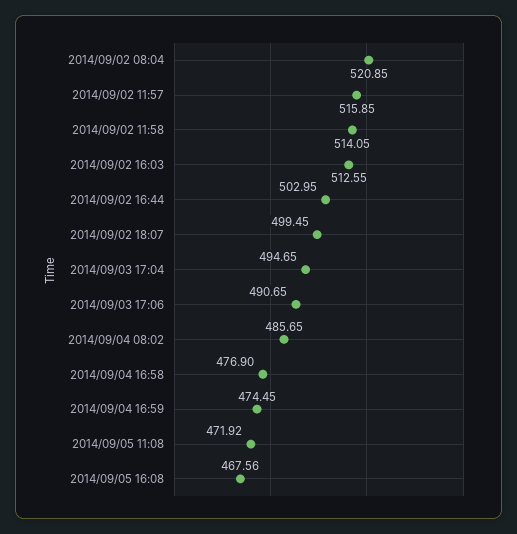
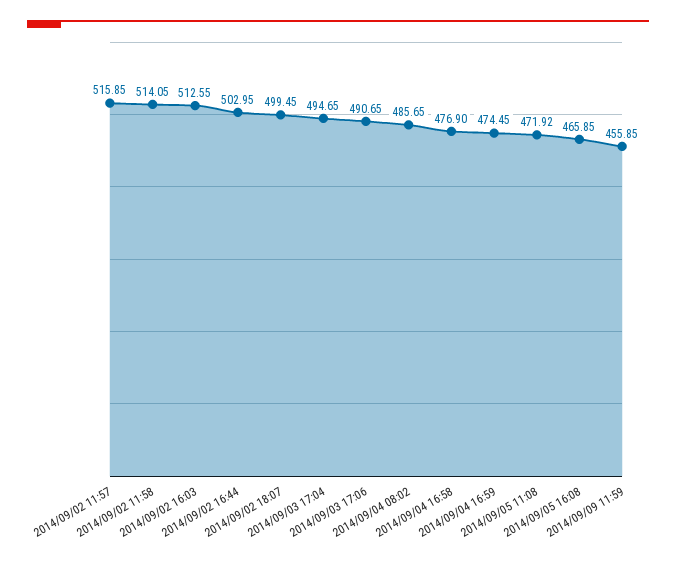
2014/09/02 08:04: 520.85 -> none
2014/09/05 16:08: 467.56 -> 465.85
2014/09/09 11:59: none -> 455.85

